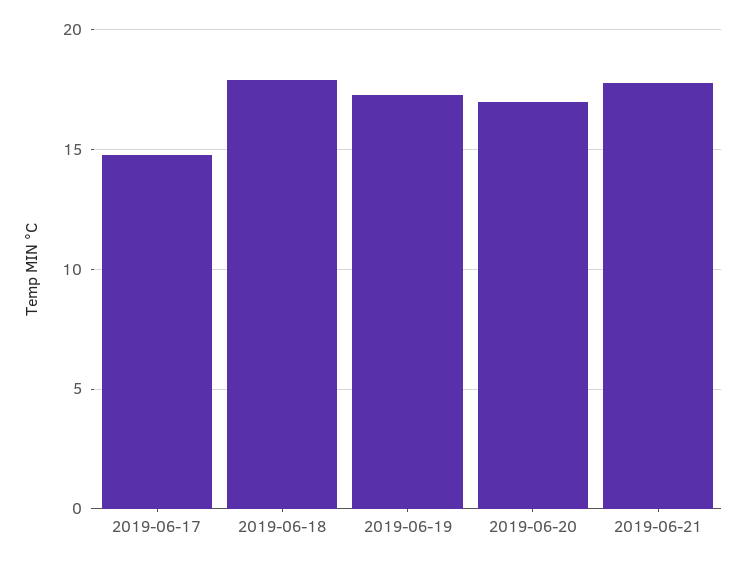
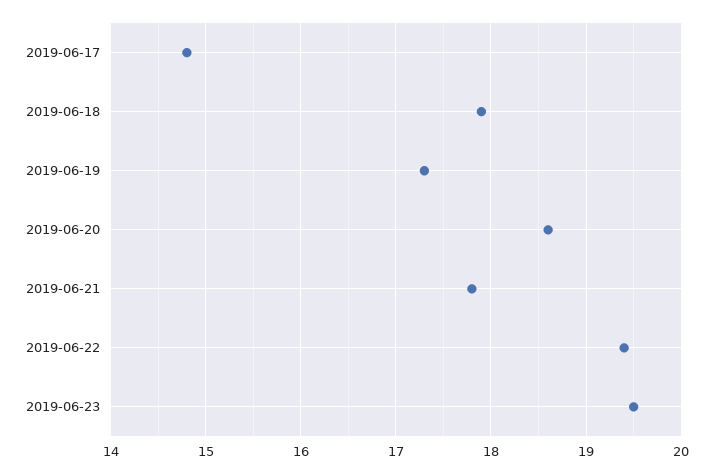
2019-06-20: 17 -> 18.6
2019-06-22: none -> 19.4
2019-06-23: none -> 19.5

